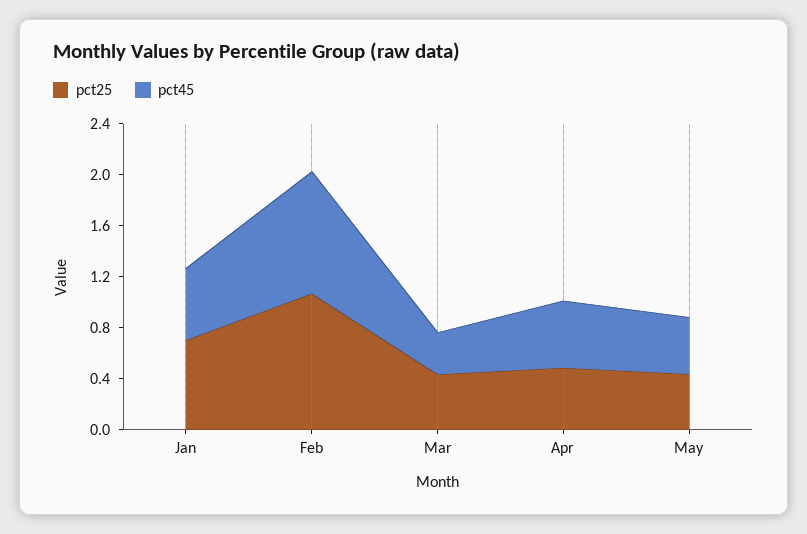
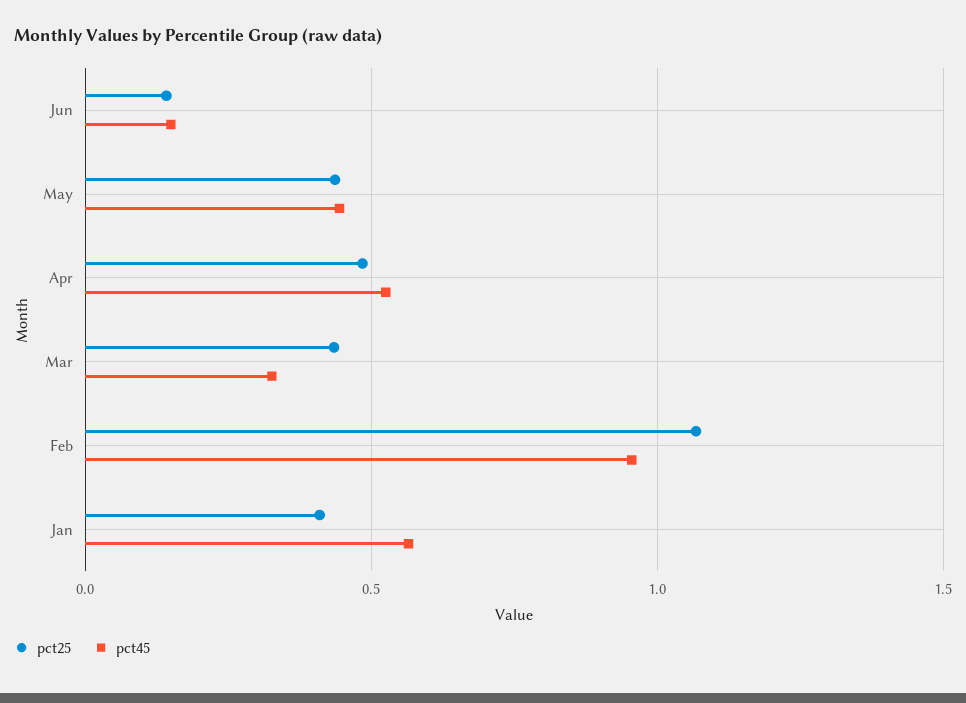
pct25, Jan: 0.7 -> 0.4
pct25, Jun: none -> 0.15
pct45, Jun: none -> 0.15

